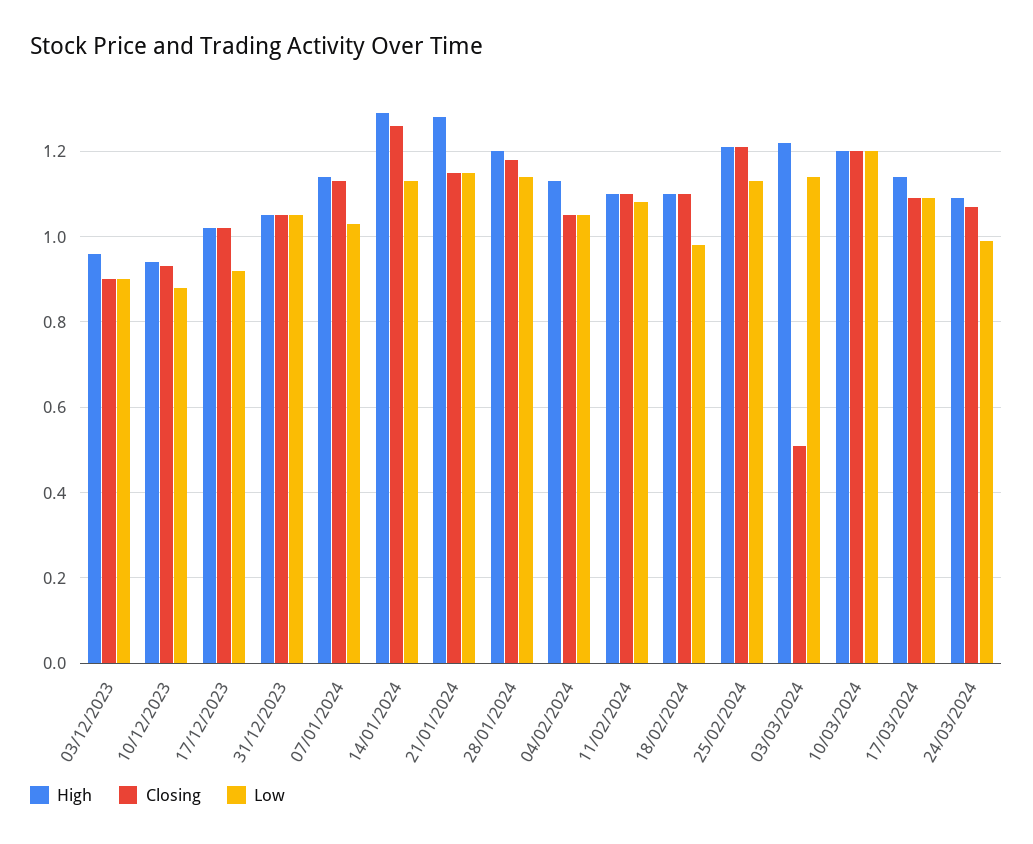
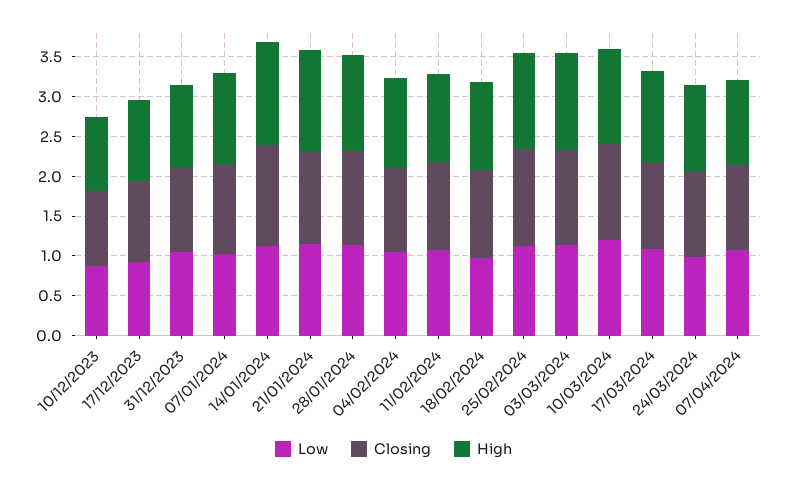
High, 03/12/2023: 0.95 -> none
Closing, 03/12/2023: 0.9 -> none
Low, 03/12/2023: 0.9 -> none
Closing, 03/03/2024: 0.5 -> 1.25
Low, 07/04/2024: none -> 1
Closing, 07/04/2024: none -> 1
High, 07/04/2024: none -> 1

